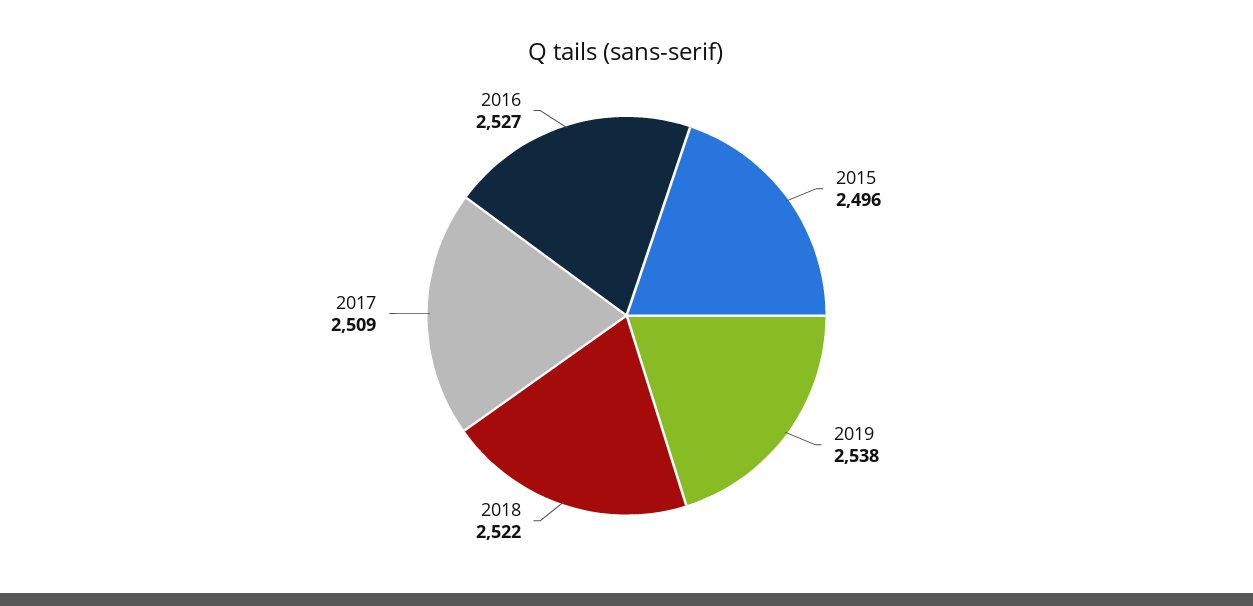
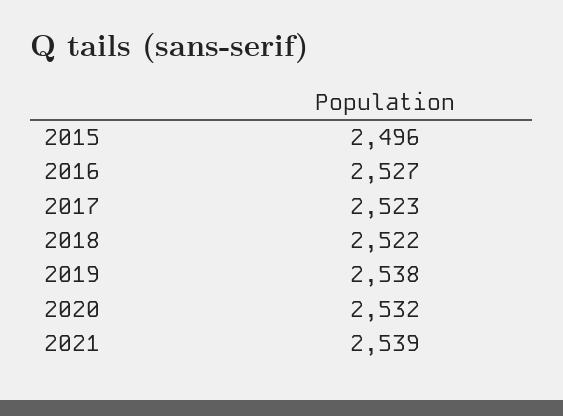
2017: 2509 -> 2523
2020: none -> 2532
2021: none -> 2539

